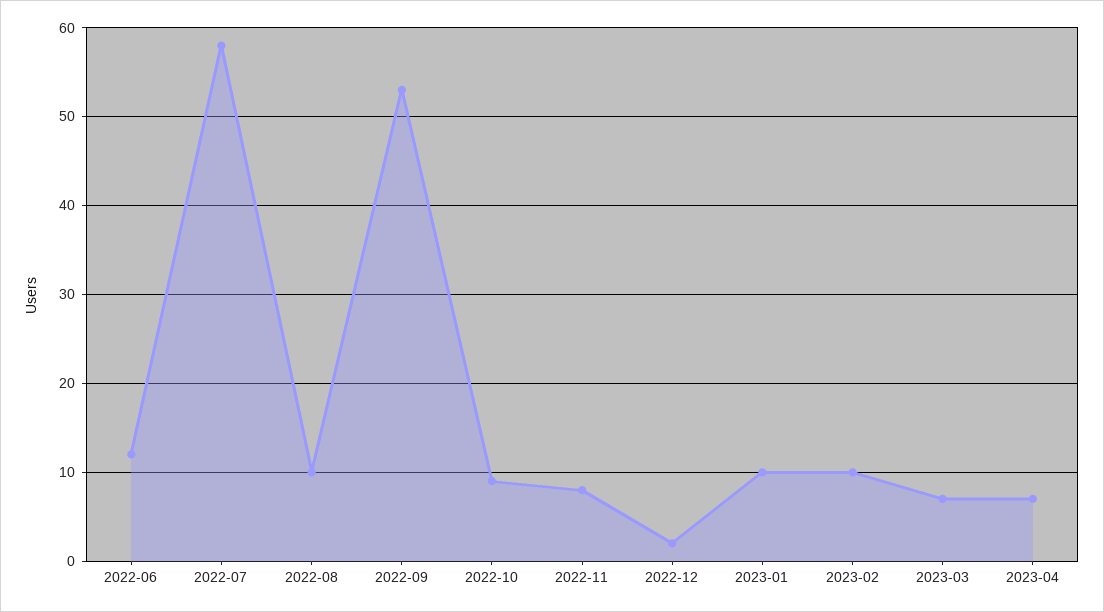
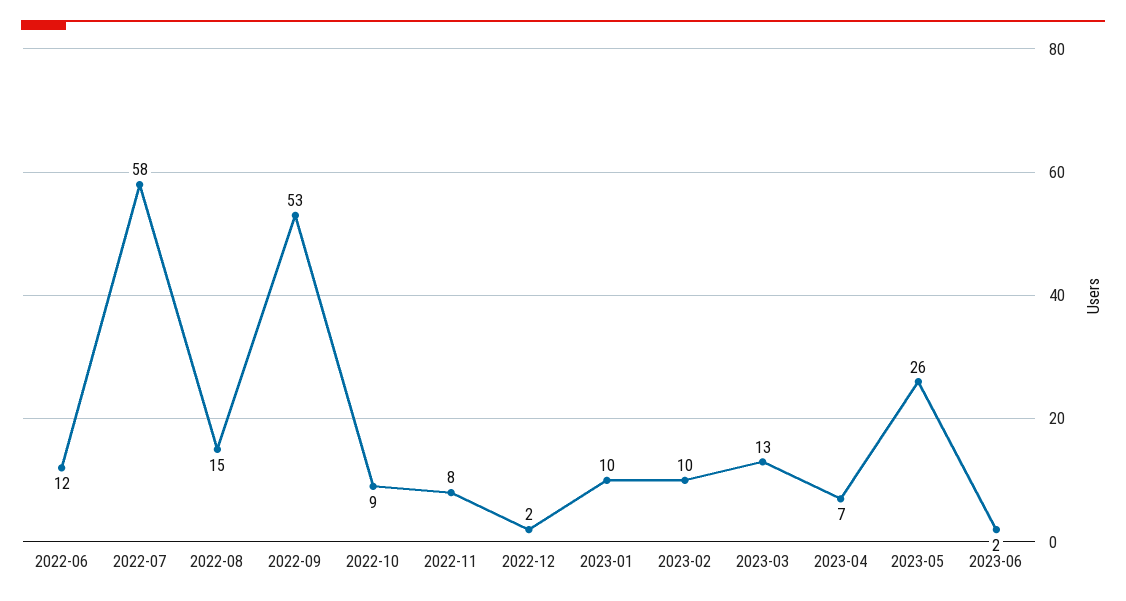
2022-08: 10 -> 15
2023-03: 7 -> 13
2023-05: none -> 26
2023-06: none -> 2

